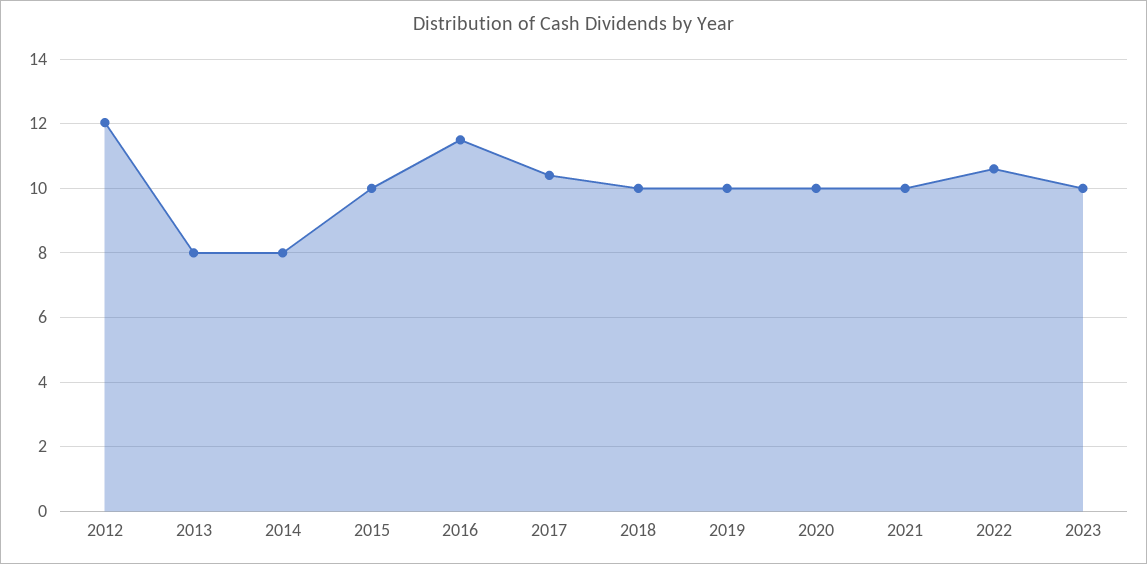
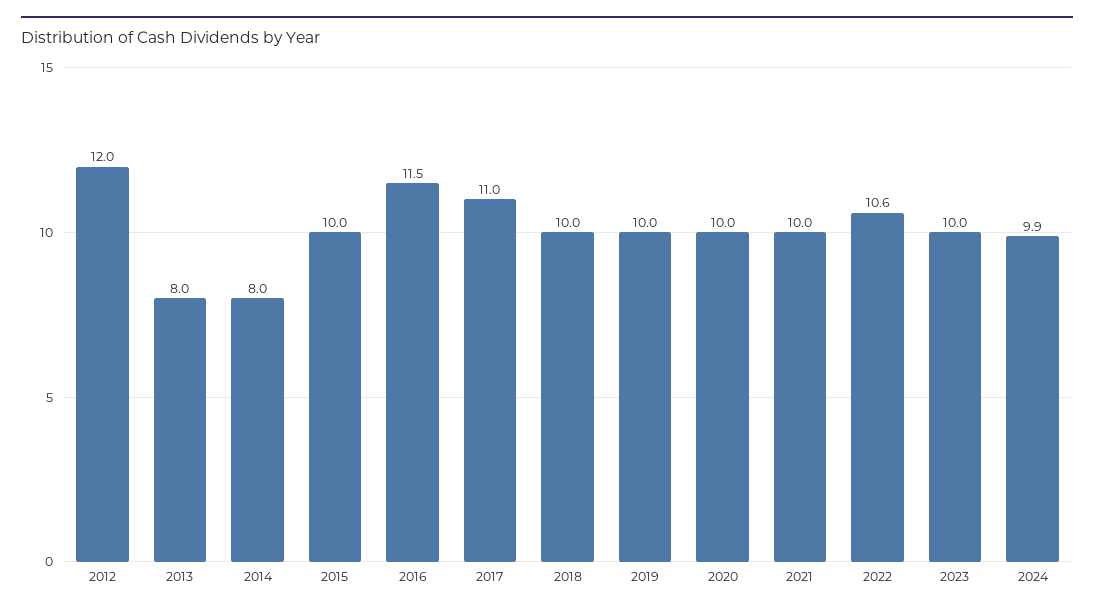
2017: 10.4 -> 11
2024: none -> 9.9

